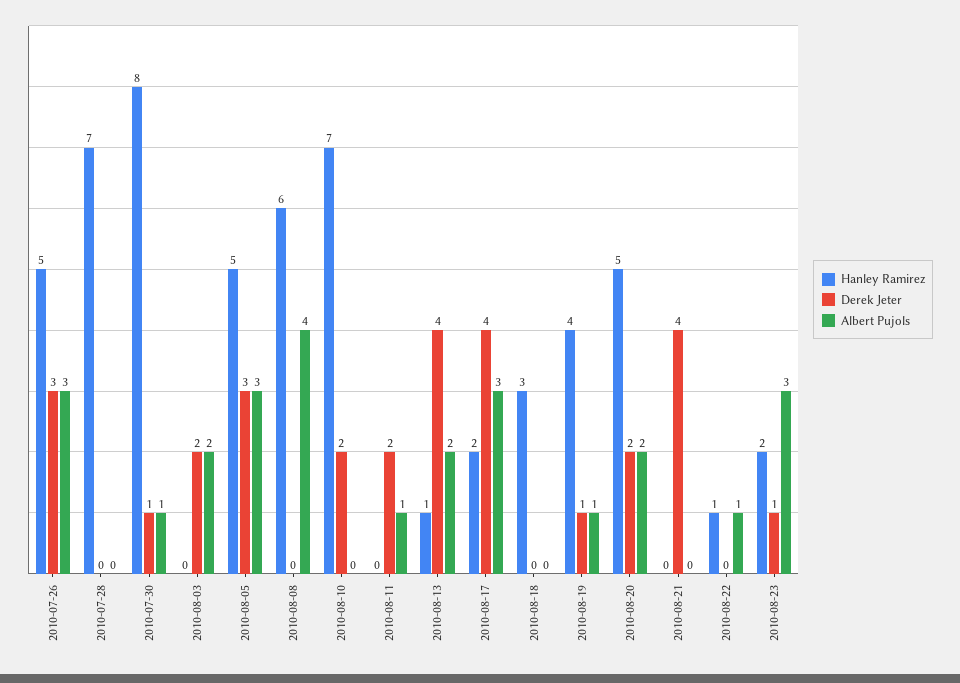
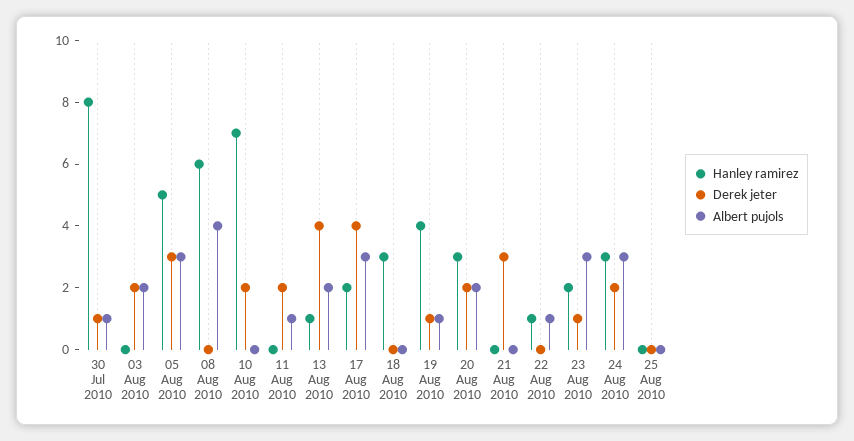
Hanley Ramirez, 2010-07-26: 5 -> none
Derek Jeter, 2010-07-26: 3 -> none
Albert Pujols, 2010-07-26: 3 -> none
Hanley Ramirez, 2010-07-28: 7 -> none
Derek Jeter, 2010-07-28: 0 -> none
Albert Pujols, 2010-07-28: 0 -> none
Hanley Ramirez, 2010-08-20: 5 -> 3
Derek Jeter, 2010-08-21: 4 -> 3
Hanley Ramirez, 24 Aug 2010: none -> 3
Derek Jeter, 24 Aug 2010: none -> 2
Albert Pujols, 24 Aug 2010: none -> 3
Hanley Ramirez, 25 Aug 2010: none -> 0
Derek Jeter, 25 Aug 2010: none -> 0
Albert Pujols, 25 Aug 2010: none -> 0

